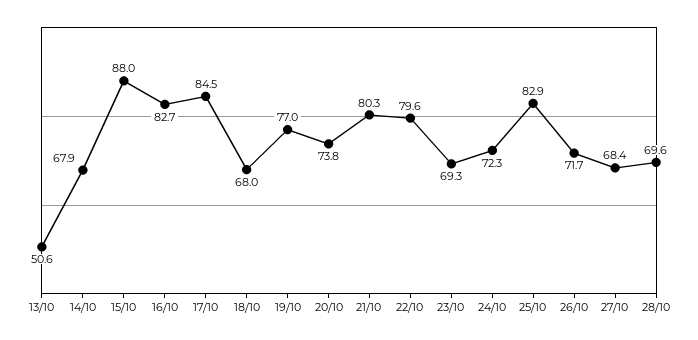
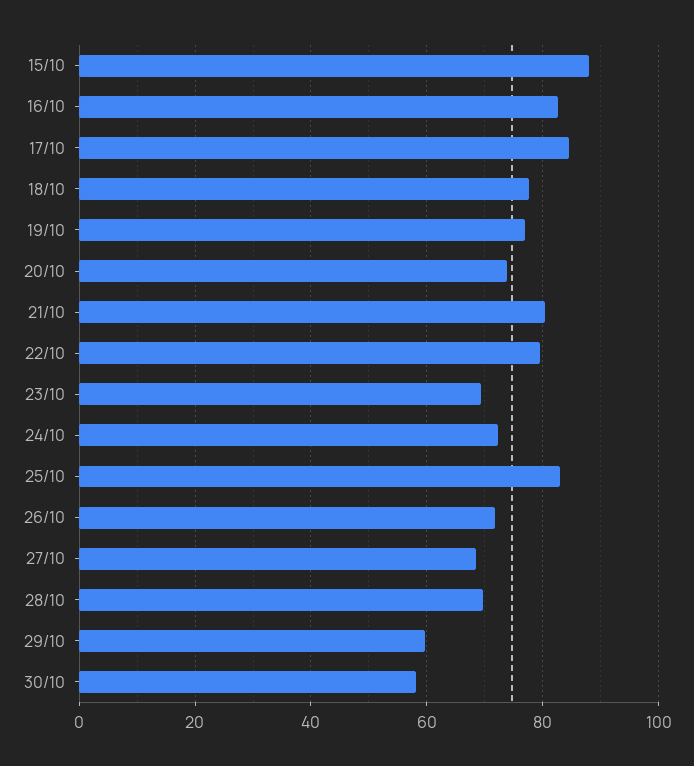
13/10: 50.6 -> none
14/10: 67.9 -> none
18/10: 68 -> 78
29/10: none -> 60
30/10: none -> 58

